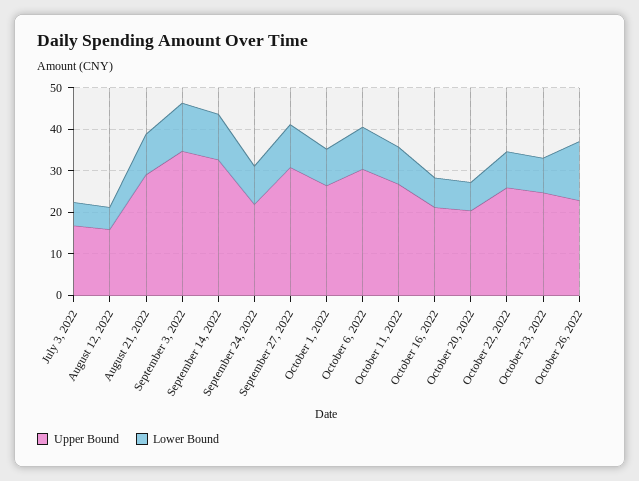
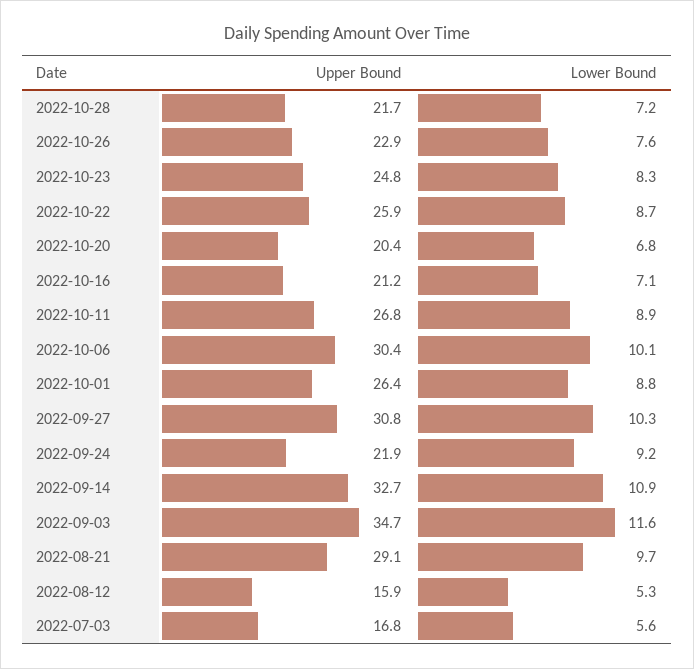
Lower Bound, October 26, 2022: 14 -> 7.6
Upper Bound, 2022-10-28: none -> 21.7
Lower Bound, 2022-10-28: none -> 7.2

